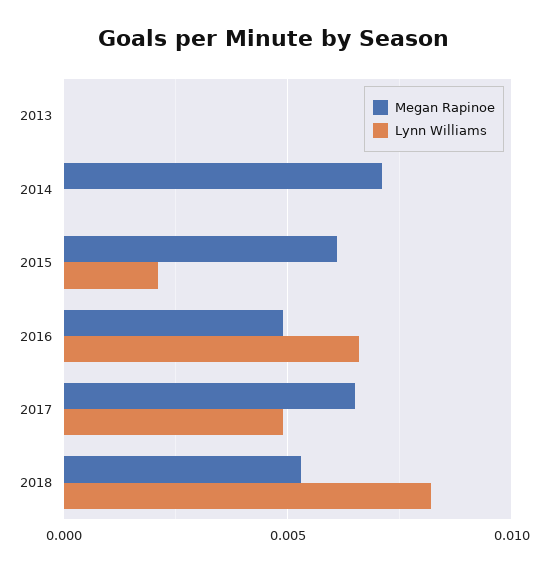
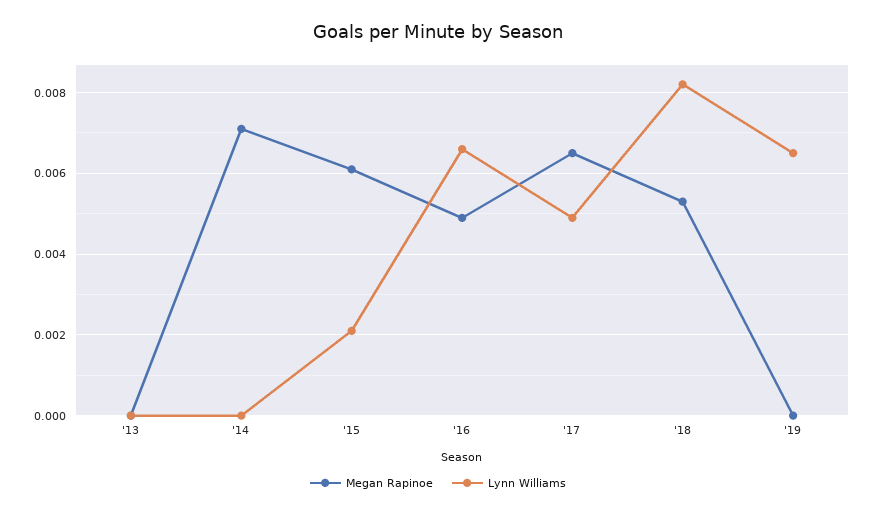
Megan Rapinoe, '19: none -> 0
Lynn Williams, '19: none -> 0.0065

